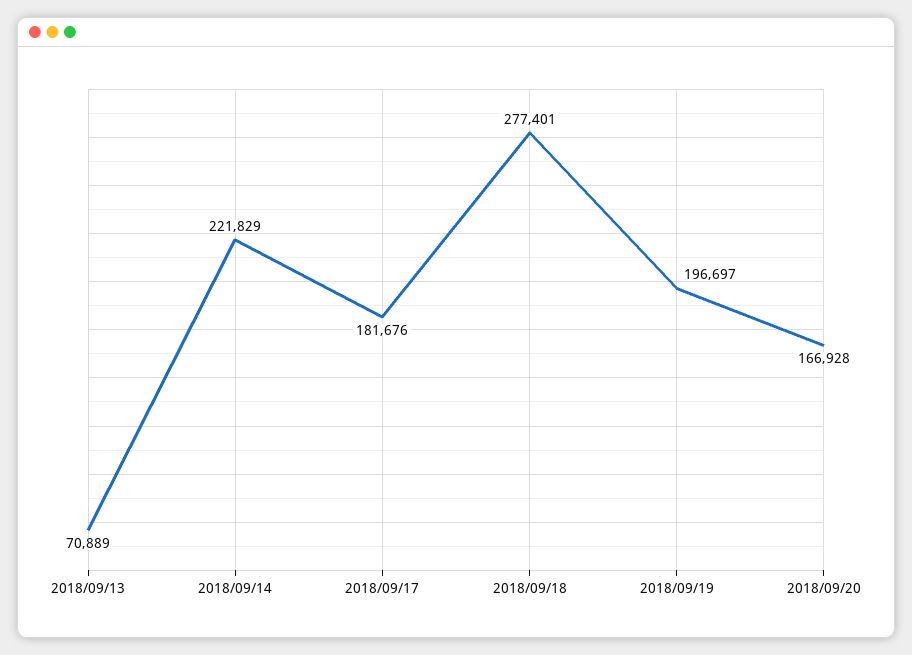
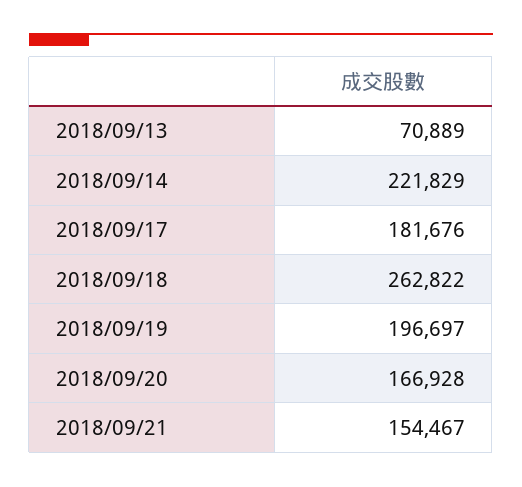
2018/09/18: 277401 -> 262822
2018/09/21: none -> 154467

